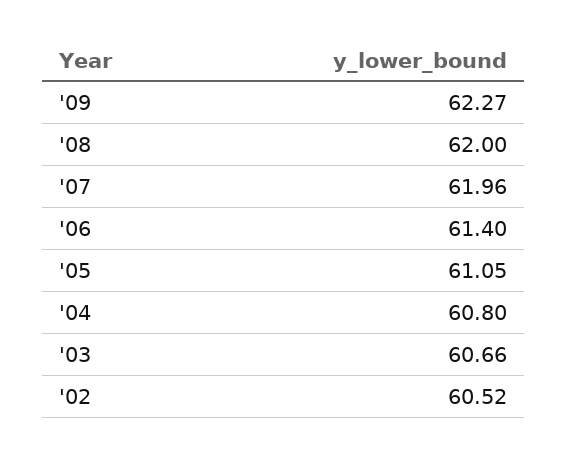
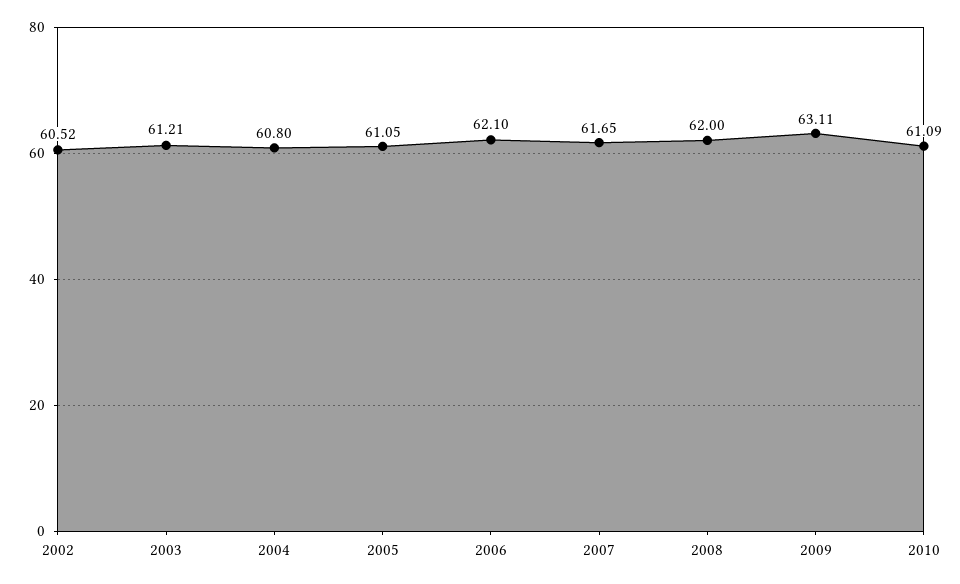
'09: 62.27 -> 63.11
'07: 61.96 -> 61.65
'06: 61.4 -> 62.1
'03: 60.66 -> 61.21
2010: none -> 61.09

